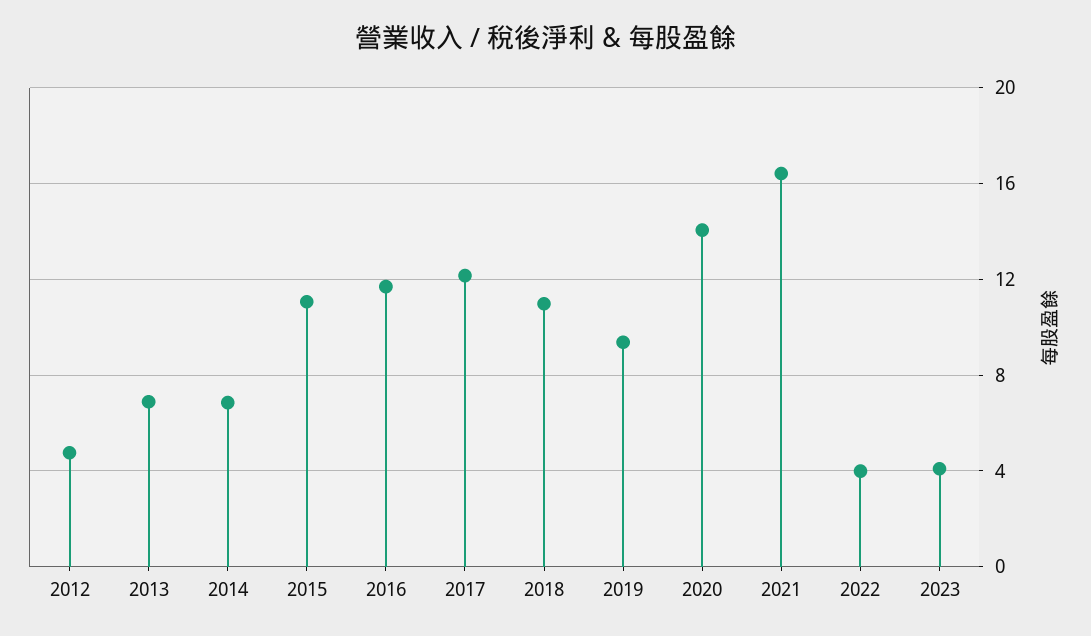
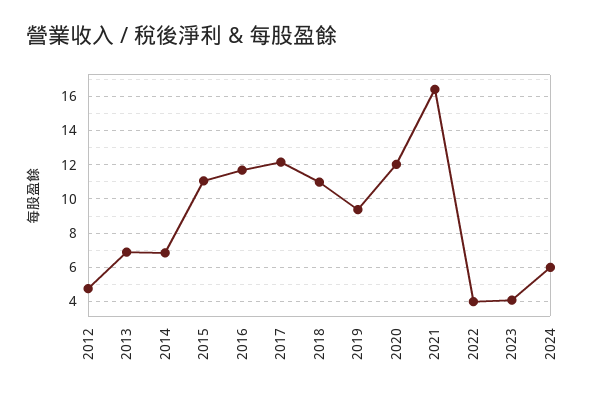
2020: 14 -> 12
2024: none -> 6

